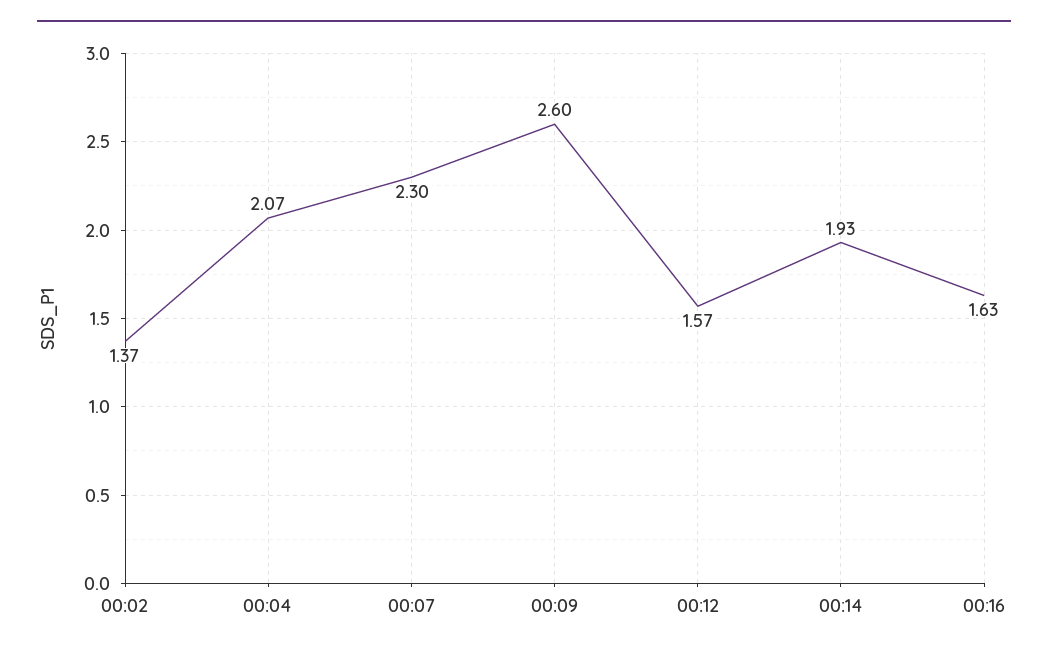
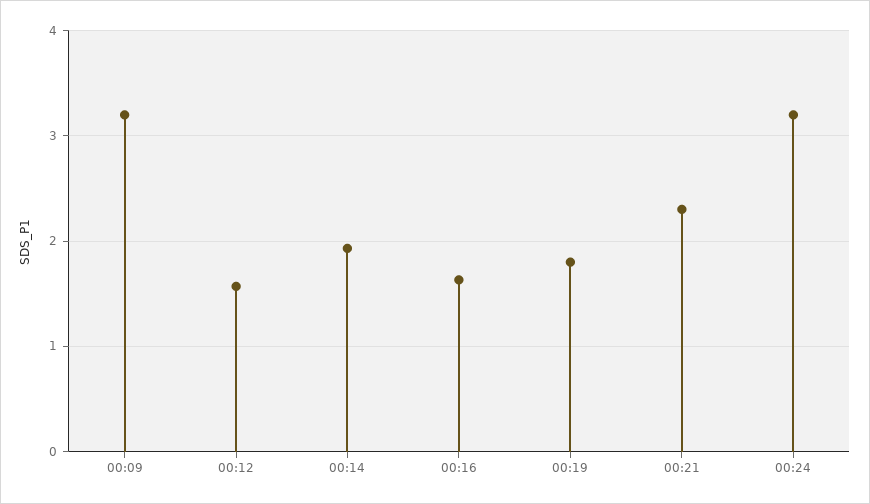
00:02: 1.37 -> none
00:04: 2.07 -> none
00:07: 2.3 -> none
00:09: 2.6 -> 3.2
00:19: none -> 1.8
00:21: none -> 2.3
00:24: none -> 3.2

